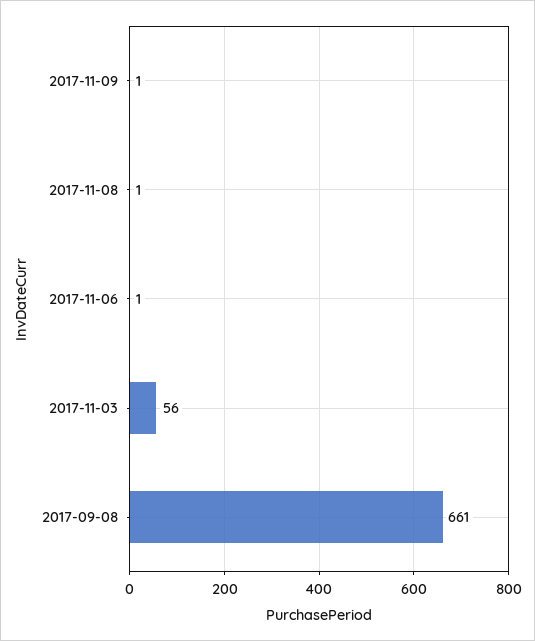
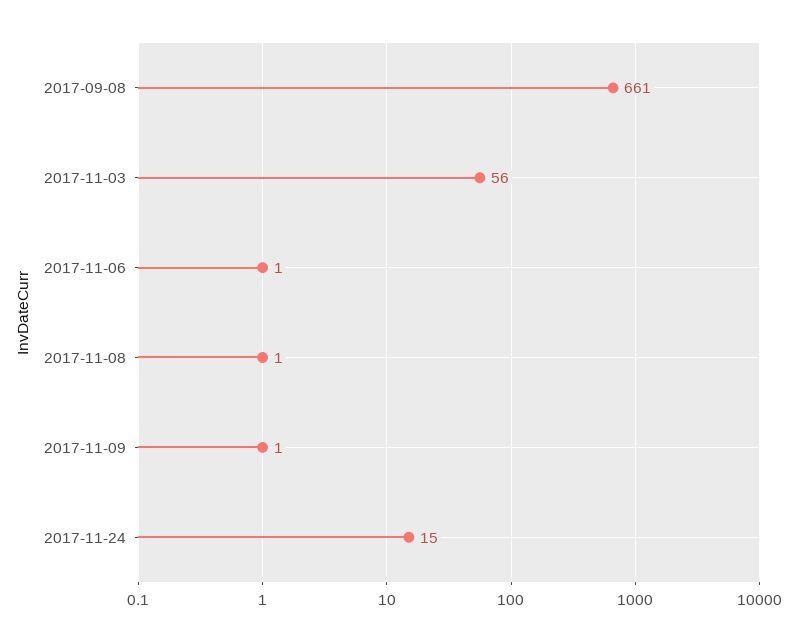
2017-11-24: none -> 15

